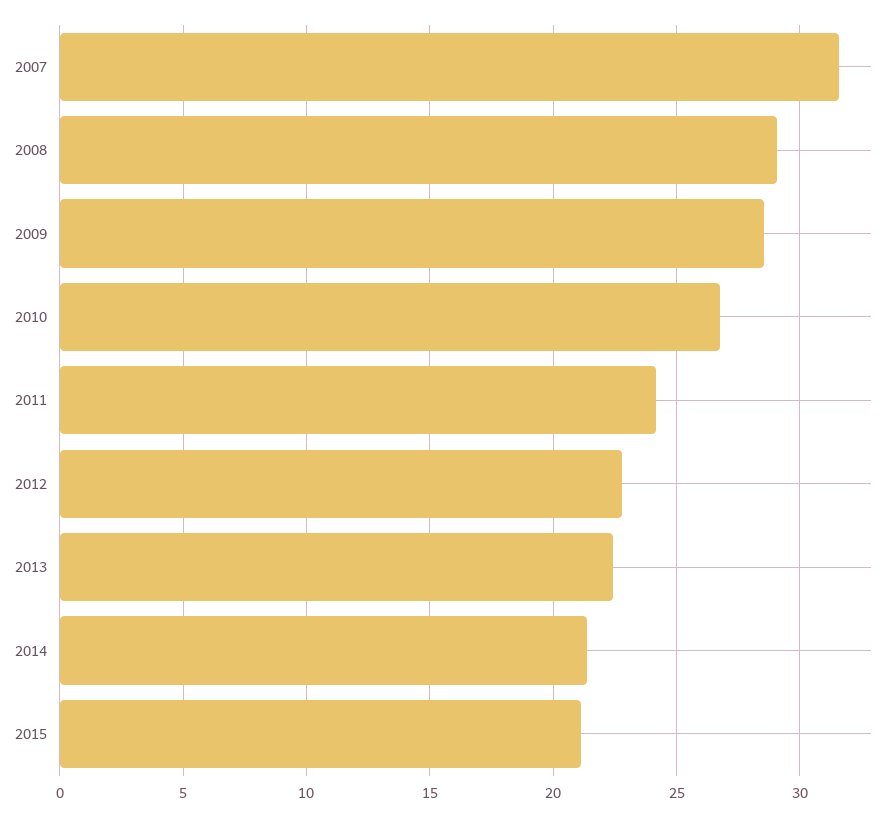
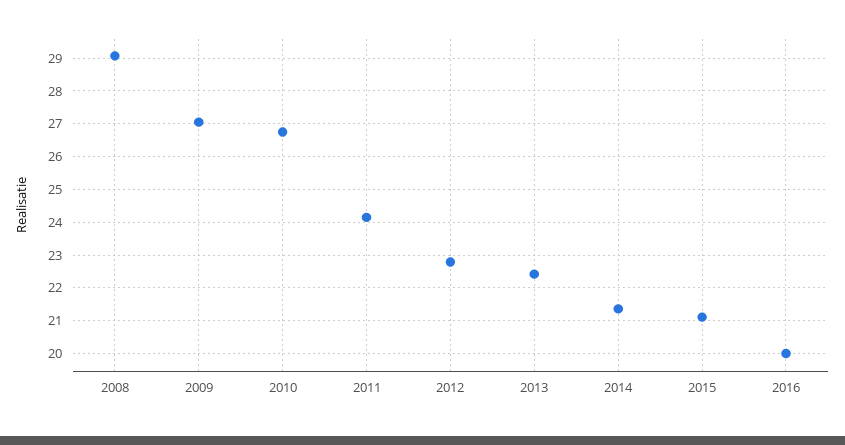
2007: 31.5 -> none
2009: 28.5 -> 27
2016: none -> 20

